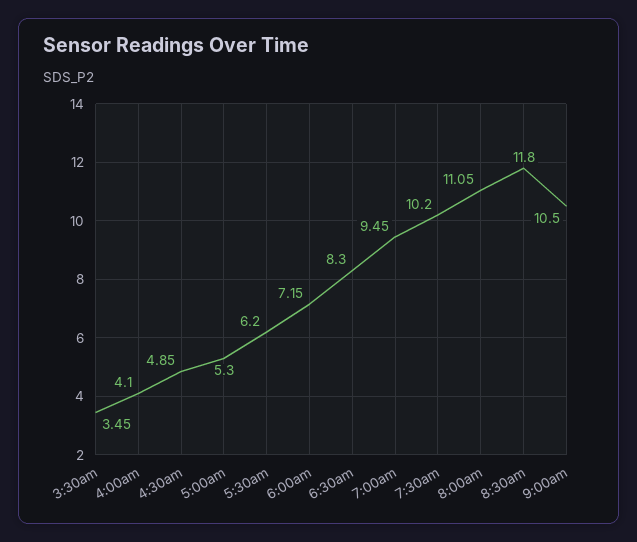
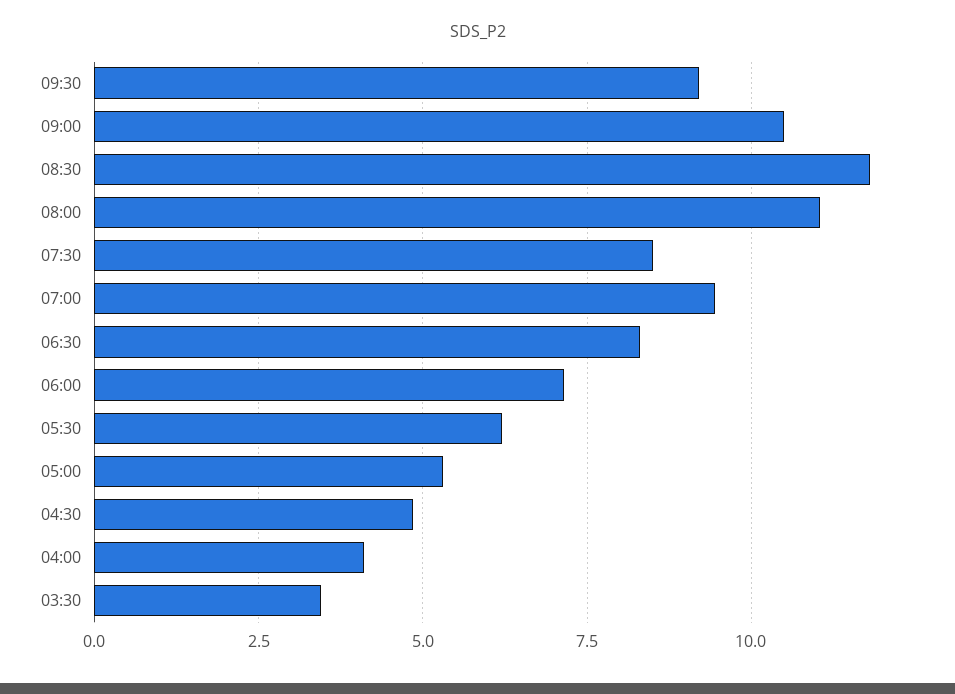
7:30am: 10.2 -> 8.5
09:30: none -> 9.25

